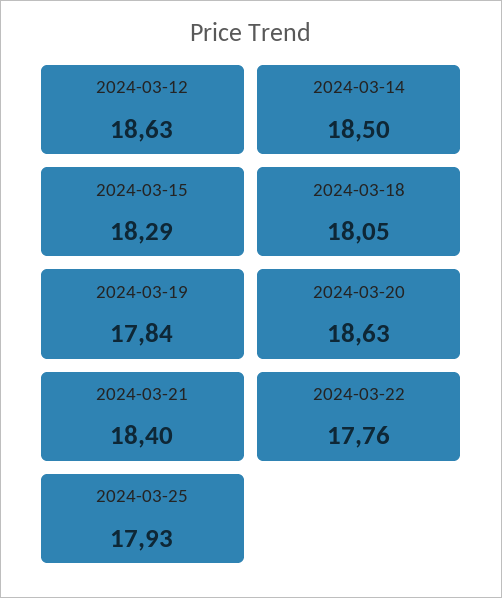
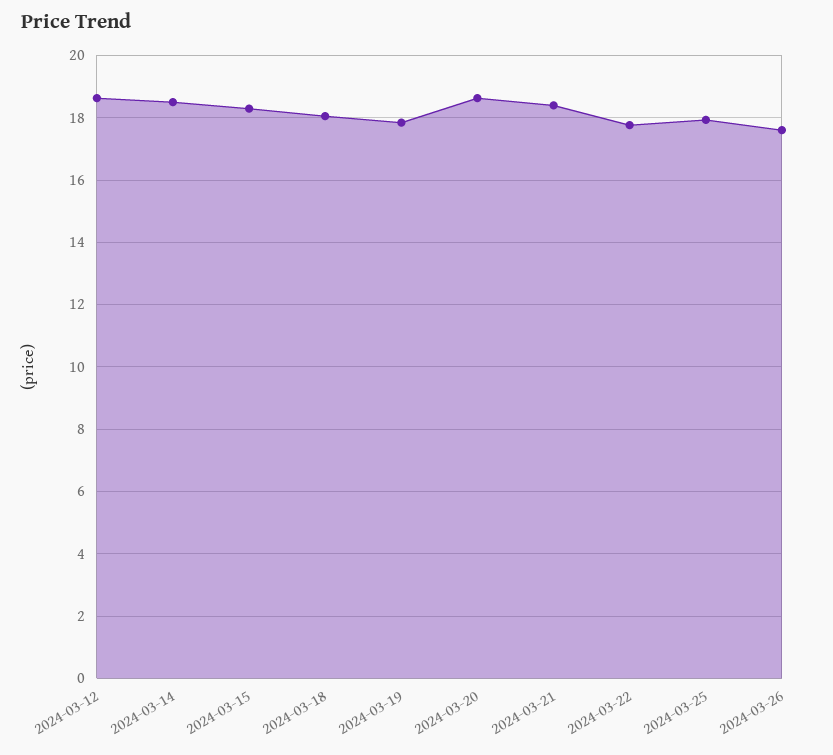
2024-03-26: none -> 17.6

